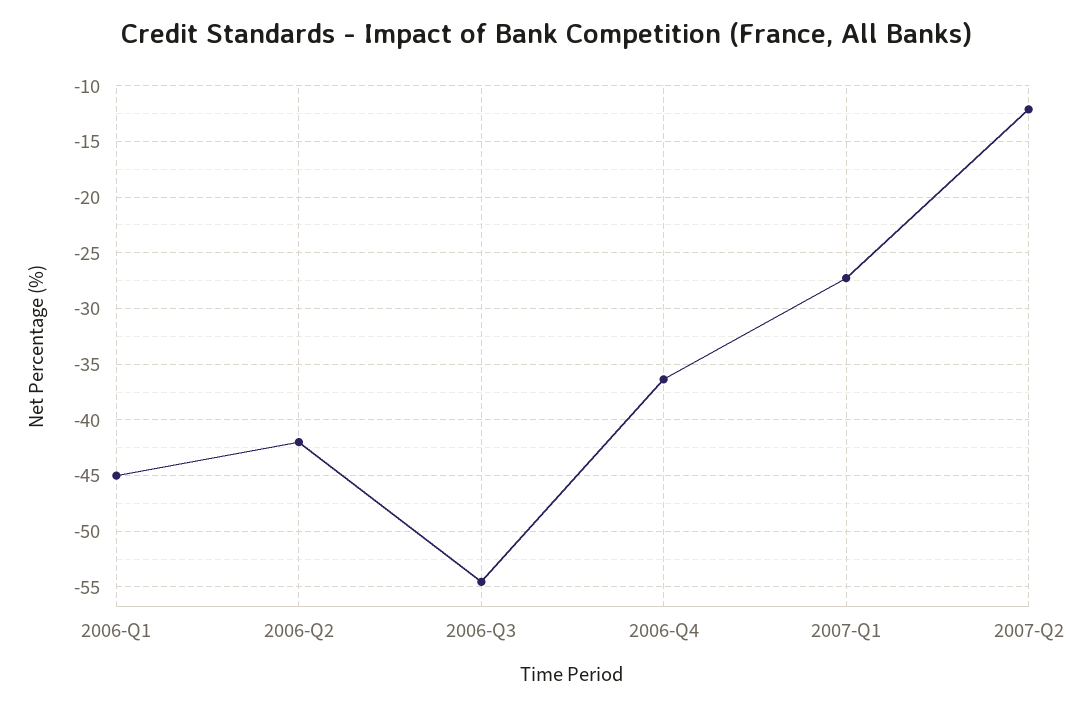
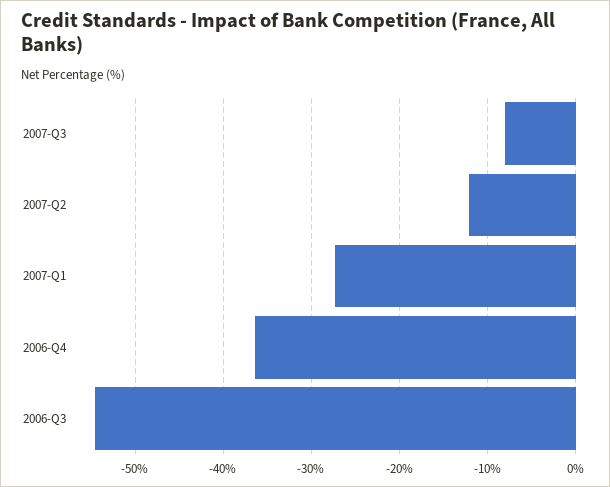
2006-Q1: -45 -> none
2006-Q2: -42 -> none
2007-Q3: none -> -8

